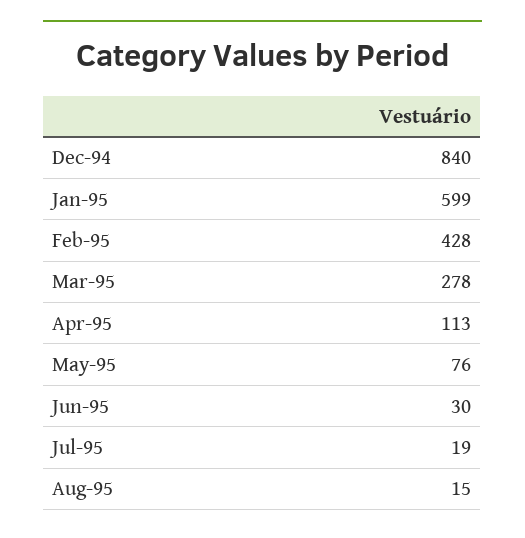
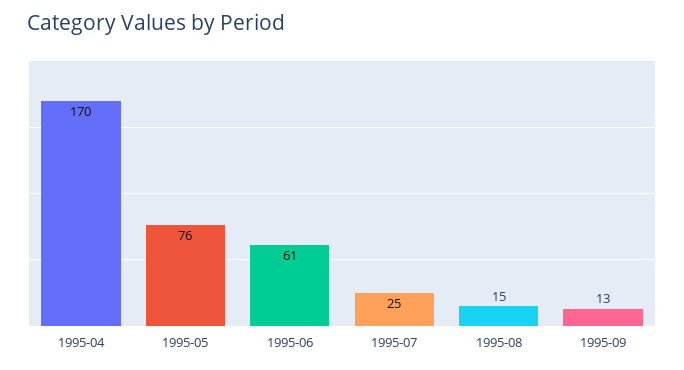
Dec-94: 840 -> none
Jan-95: 599 -> none
Feb-95: 428 -> none
Mar-95: 278 -> none
Apr-95: 113 -> 170
Jun-95: 30 -> 61
Jul-95: 19 -> 25
1995-09: none -> 13

